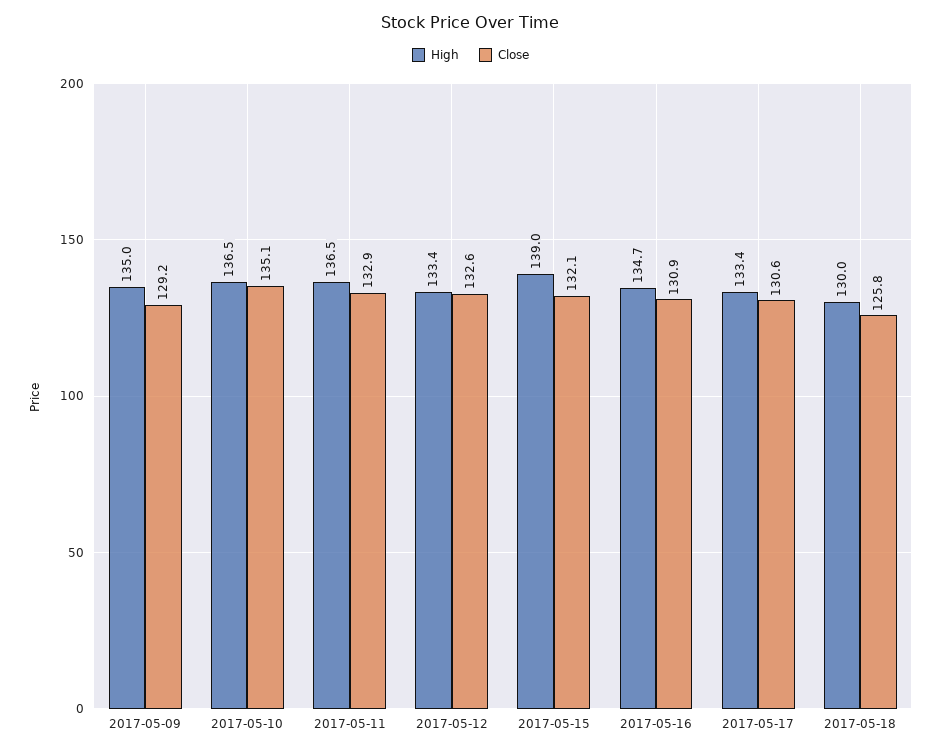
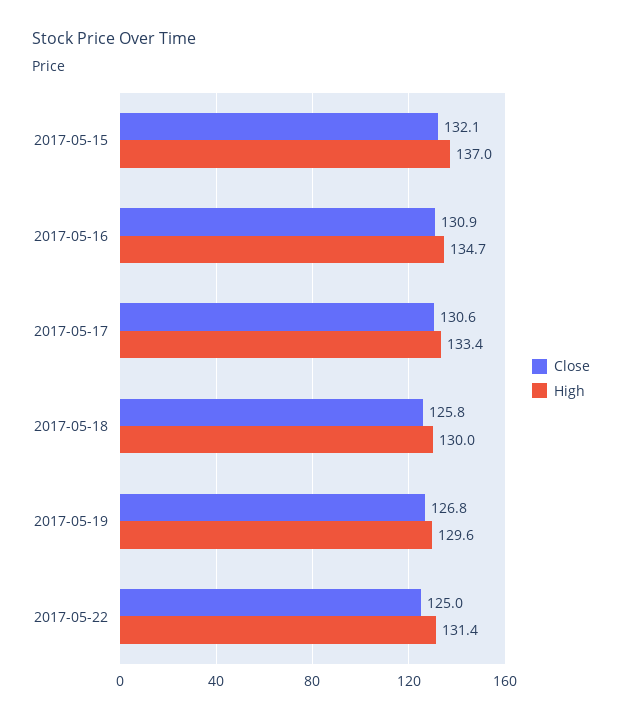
High, 2017-05-09: 135 -> none
Close, 2017-05-09: 129.2 -> none
High, 2017-05-10: 136.5 -> none
Close, 2017-05-10: 135.1 -> none
High, 2017-05-11: 136.5 -> none
Close, 2017-05-11: 132.9 -> none
High, 2017-05-12: 133.4 -> none
Close, 2017-05-12: 132.6 -> none
High, 2017-05-15: 139 -> 137
Close, 2017-05-19: none -> 126.8
High, 2017-05-19: none -> 129.6
Close, 2017-05-22: none -> 125
High, 2017-05-22: none -> 131.4

